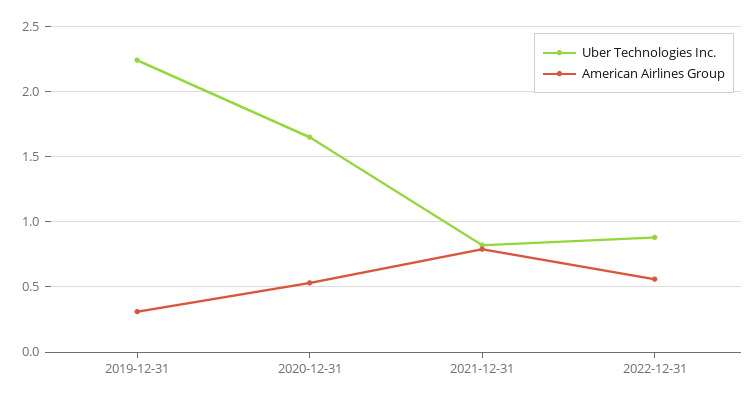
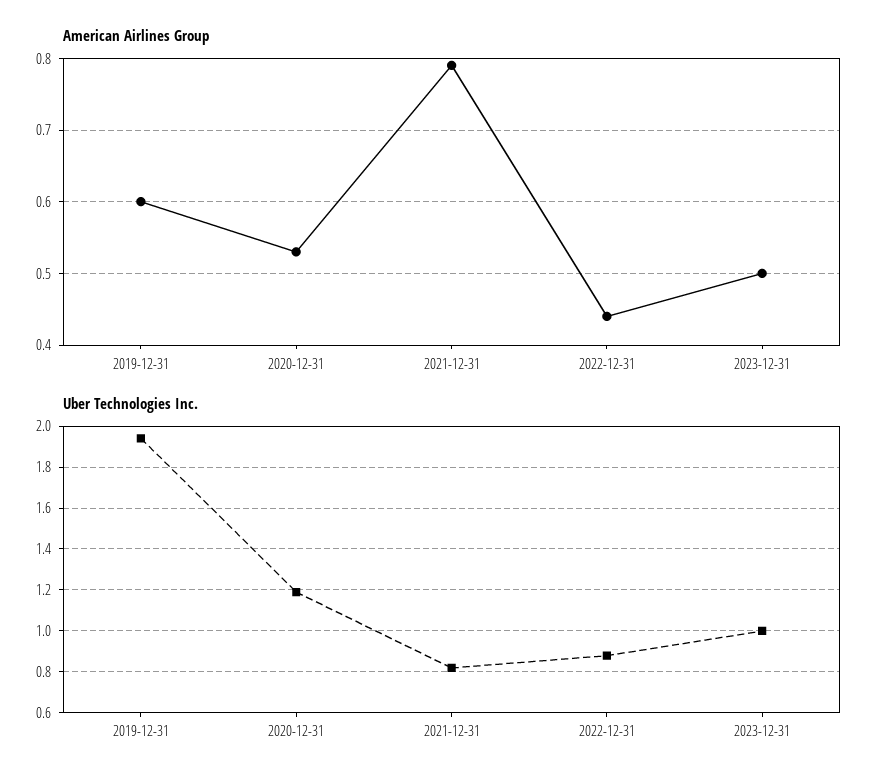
Uber Technologies Inc., 2019-12-31: 2.25 -> 1.95
American Airlines Group, 2019-12-31: 0.3 -> 0.6
Uber Technologies Inc., 2020-12-31: 1.65 -> 1.2
American Airlines Group, 2022-12-31: 0.55 -> 0.44
American Airlines Group, 2023-12-31: none -> 0.5
Uber Technologies Inc., 2023-12-31: none -> 1

